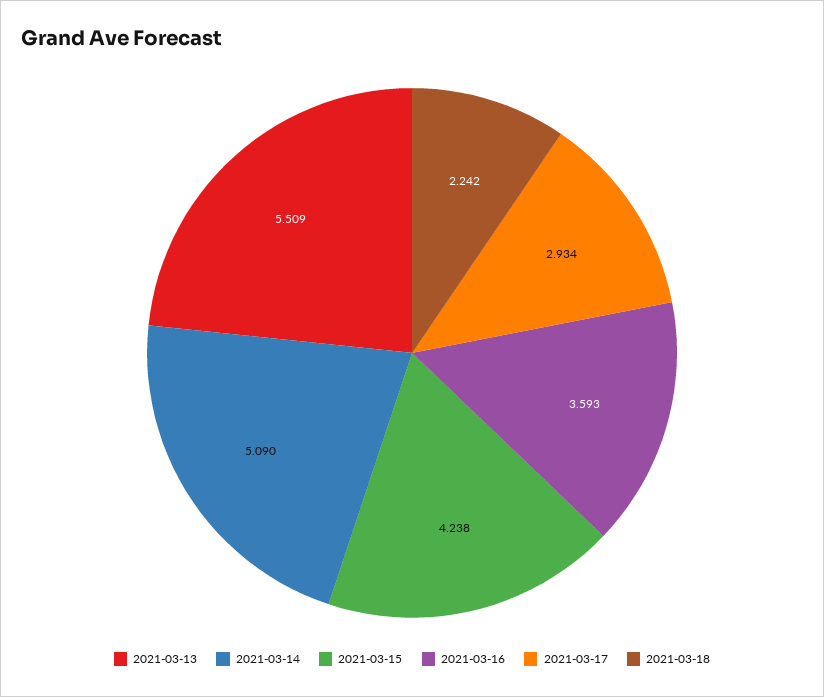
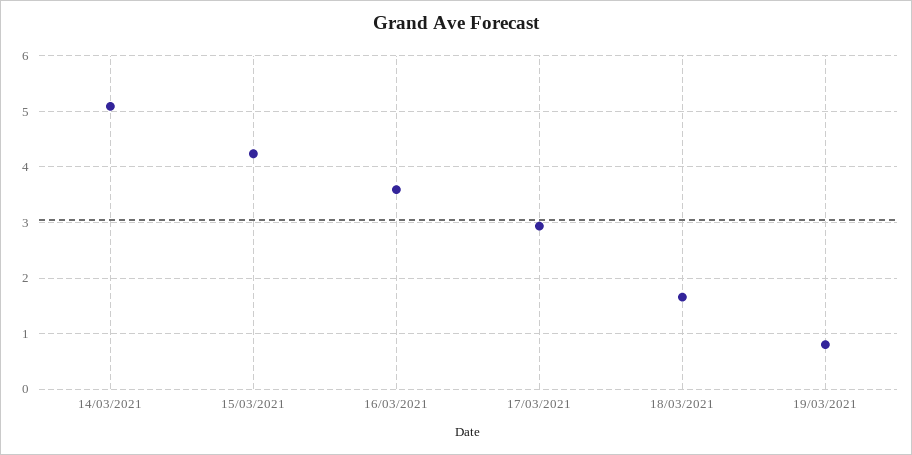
2021-03-13: 5.509 -> none
2021-03-18: 2.242 -> 1.6
19/03/2021: none -> 0.8

